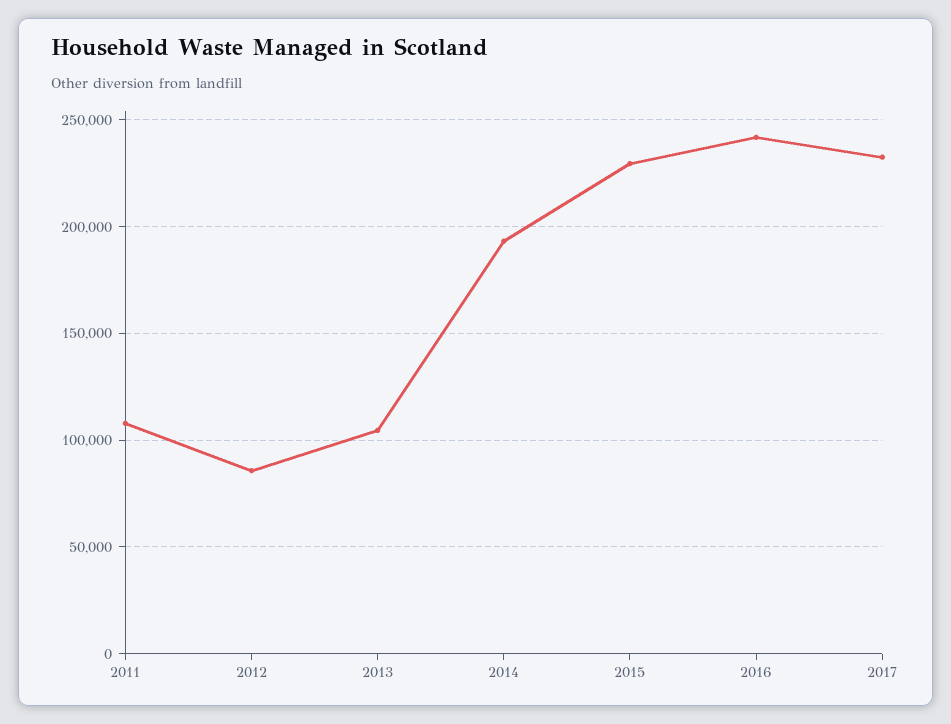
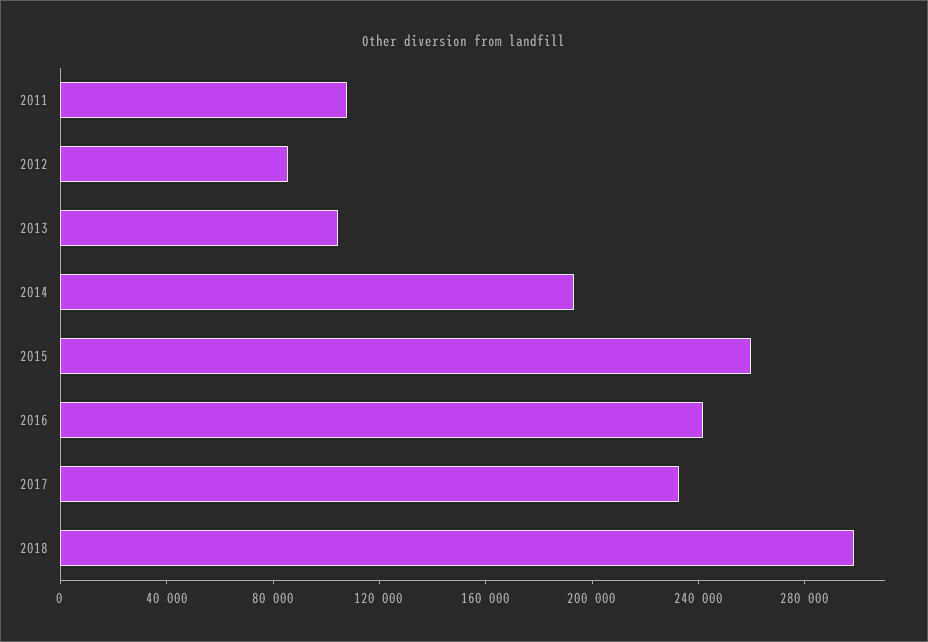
2015: 230000 -> 260000
2018: none -> 300000

